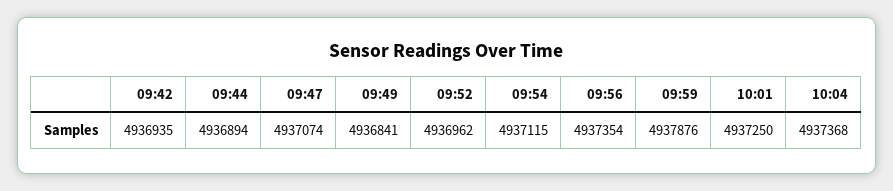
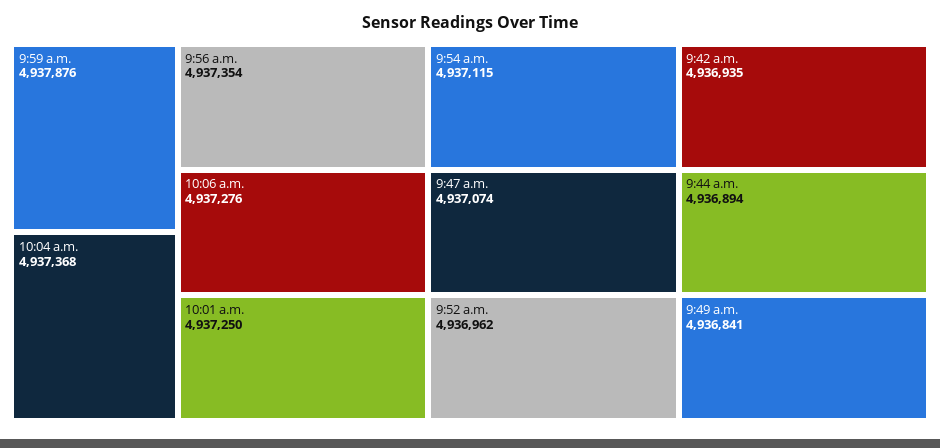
10:06 a.m.: none -> 4937276

